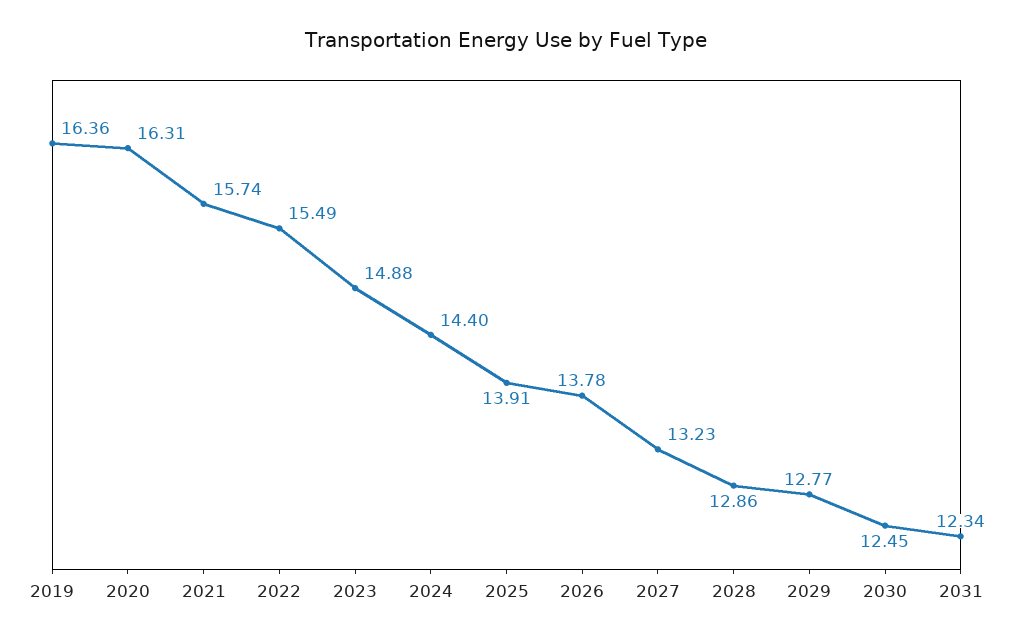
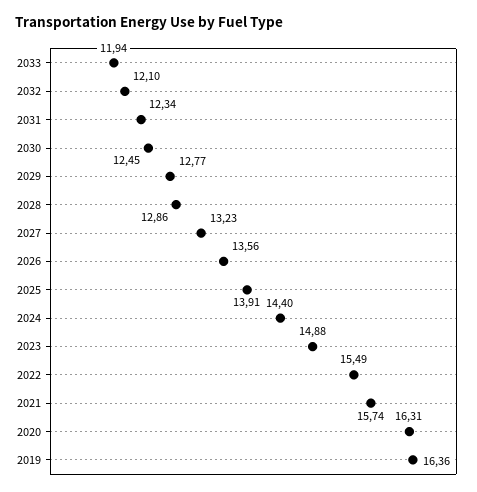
2026: 13.78 -> 13.56
2033: none -> 11.94
2032: none -> 12.1

